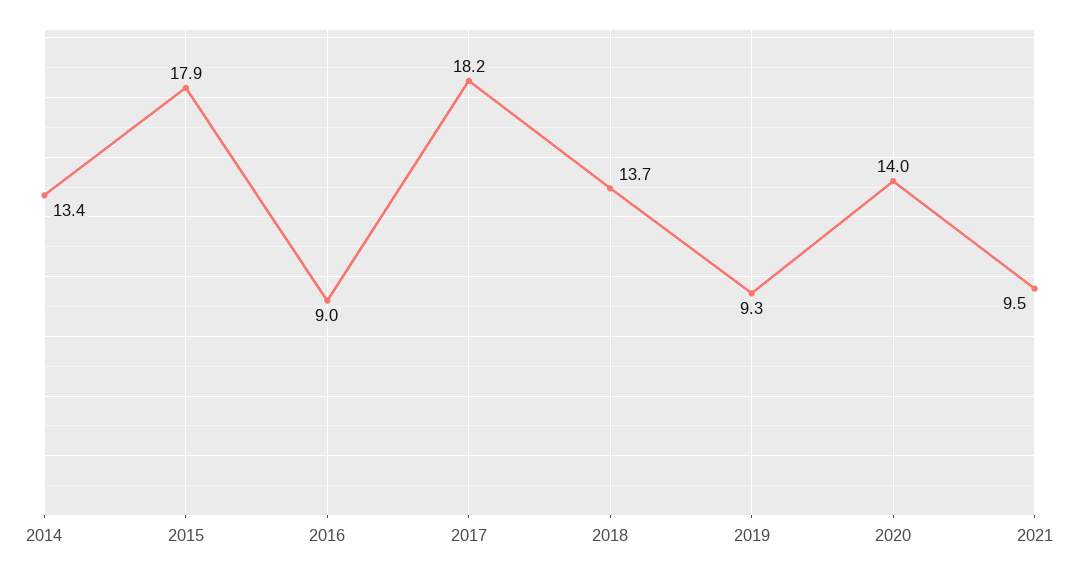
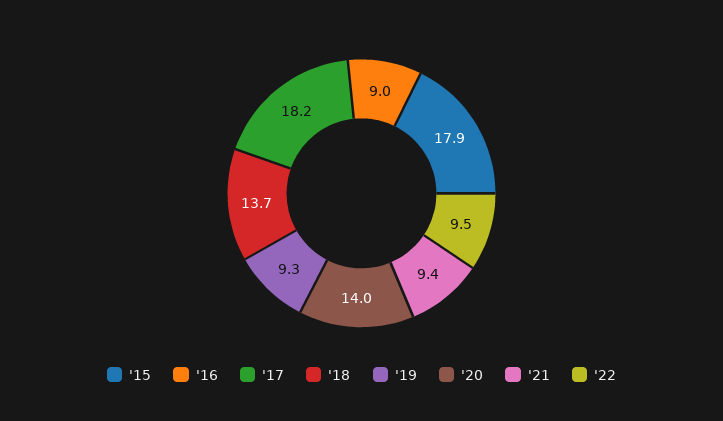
2014: 13.4 -> none
2021: 9.5 -> 9.4
'22: none -> 9.5

